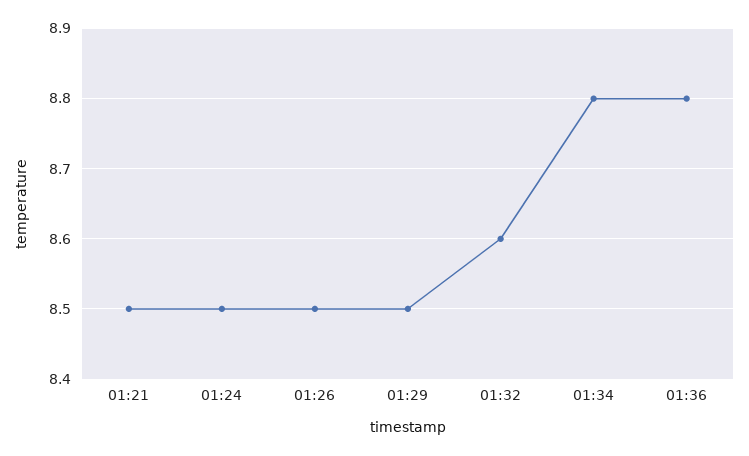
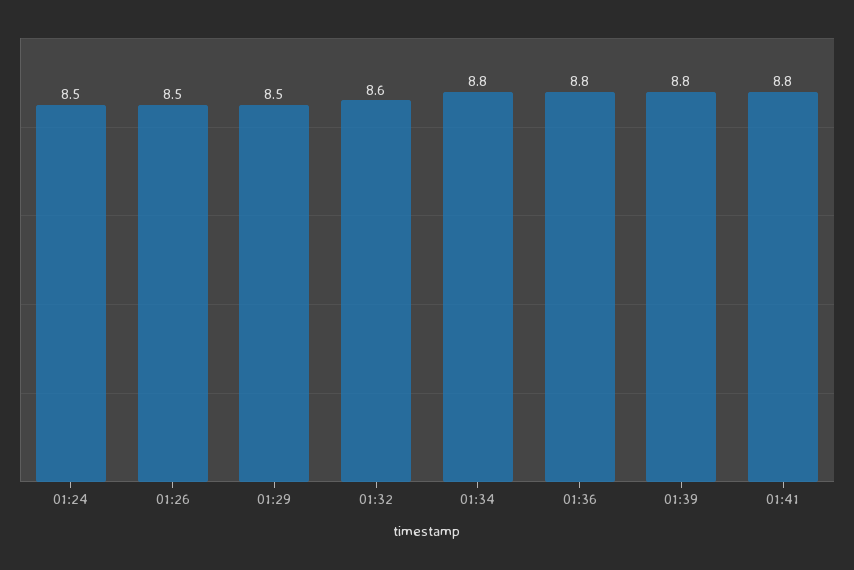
01:21: 8.5 -> none
01:39: none -> 8.8
01:41: none -> 8.8

